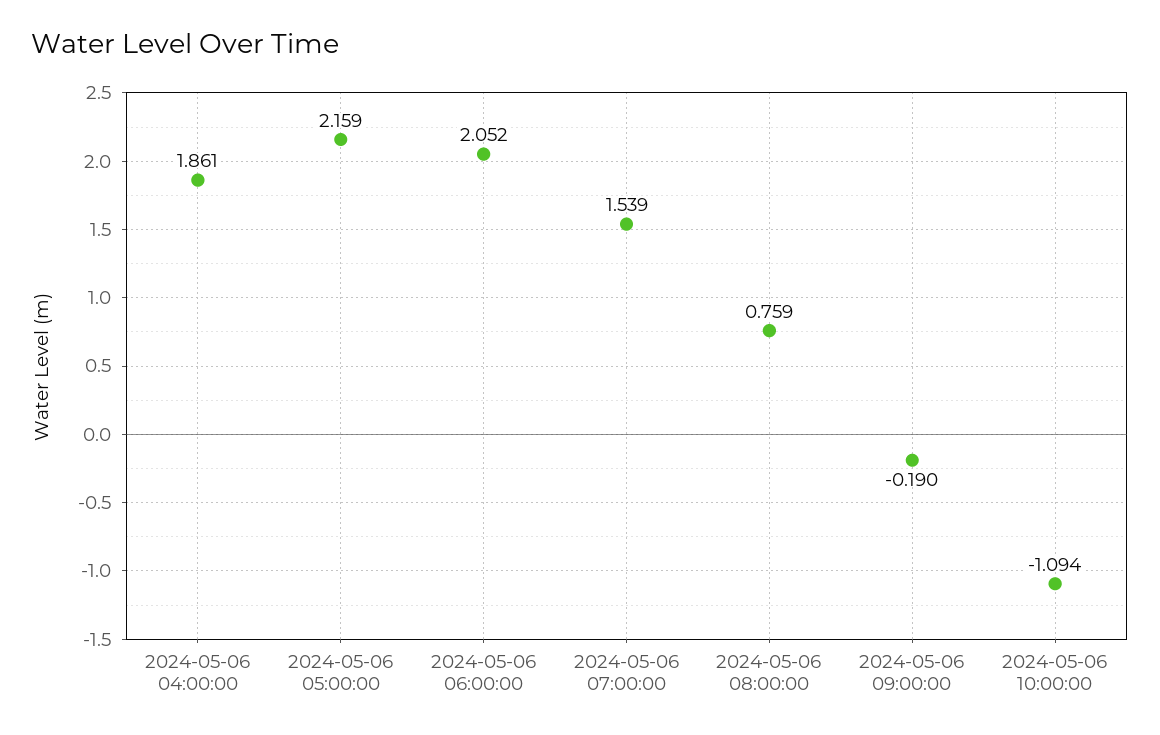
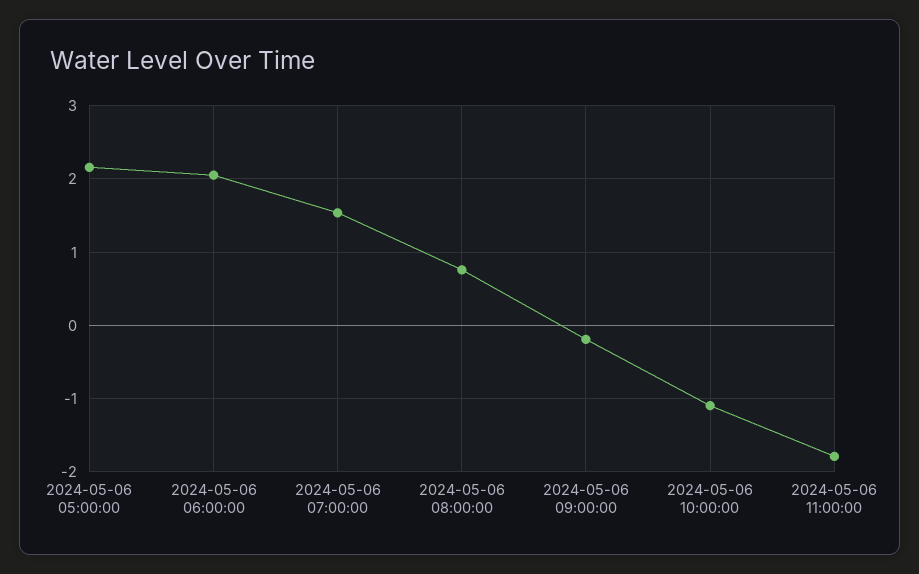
2024-05-06 04:00:00: 1.861 -> none
2024-05-06 11:00:00: none -> -1.8

